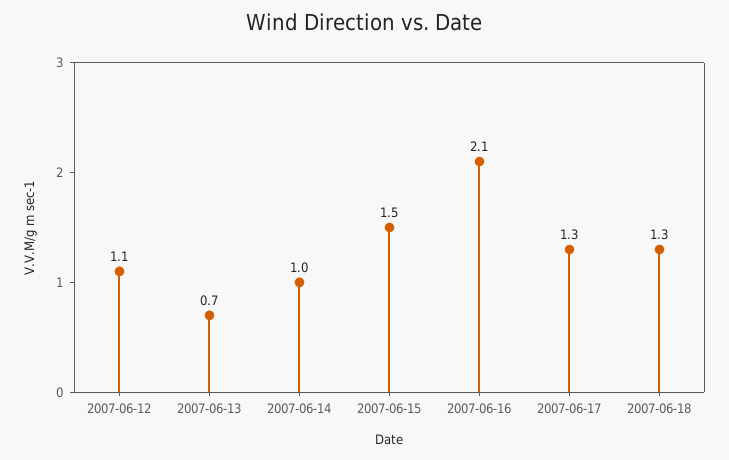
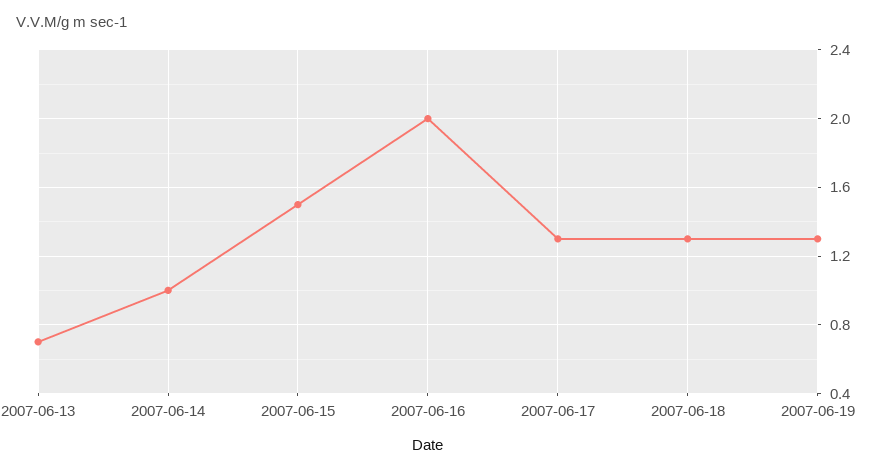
2007-06-12: 1.1 -> none
2007-06-16: 2.1 -> 2
2007-06-19: none -> 1.3

